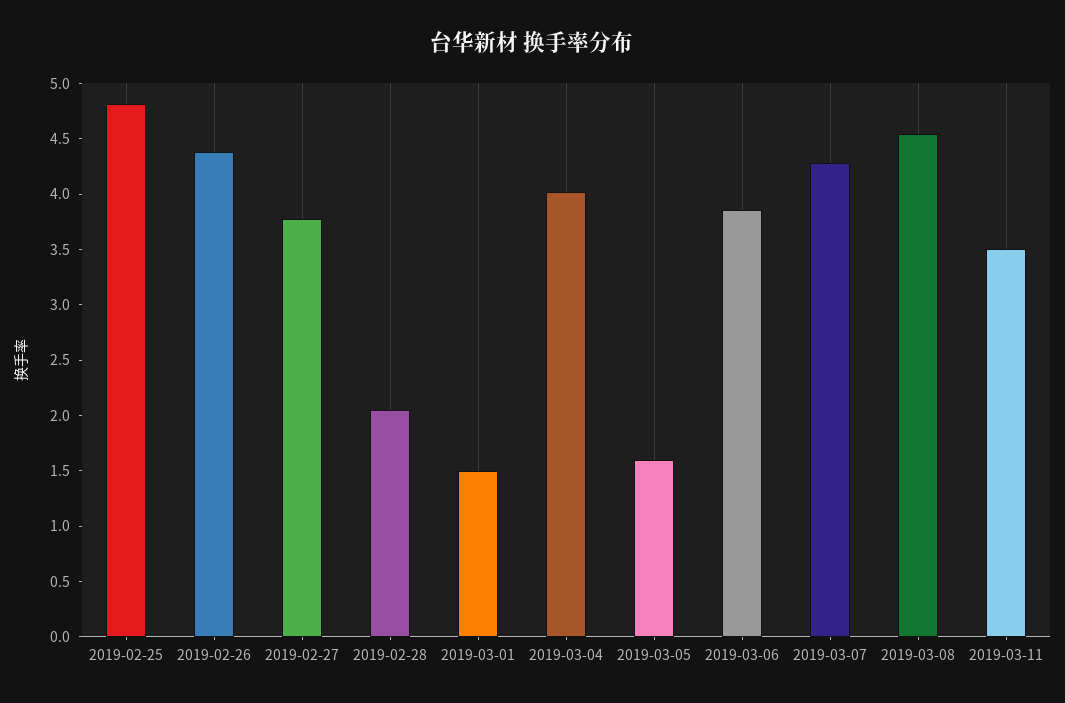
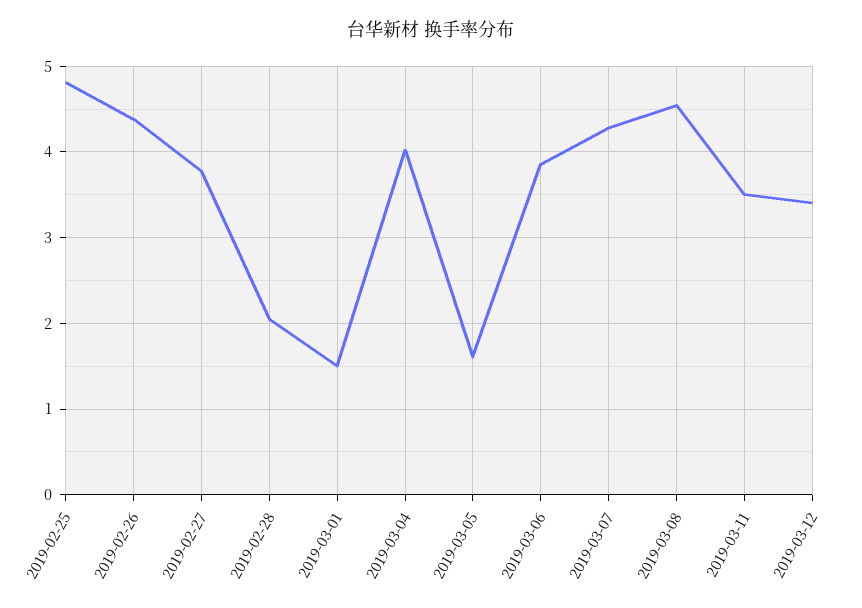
2019-03-12: none -> 3.4

